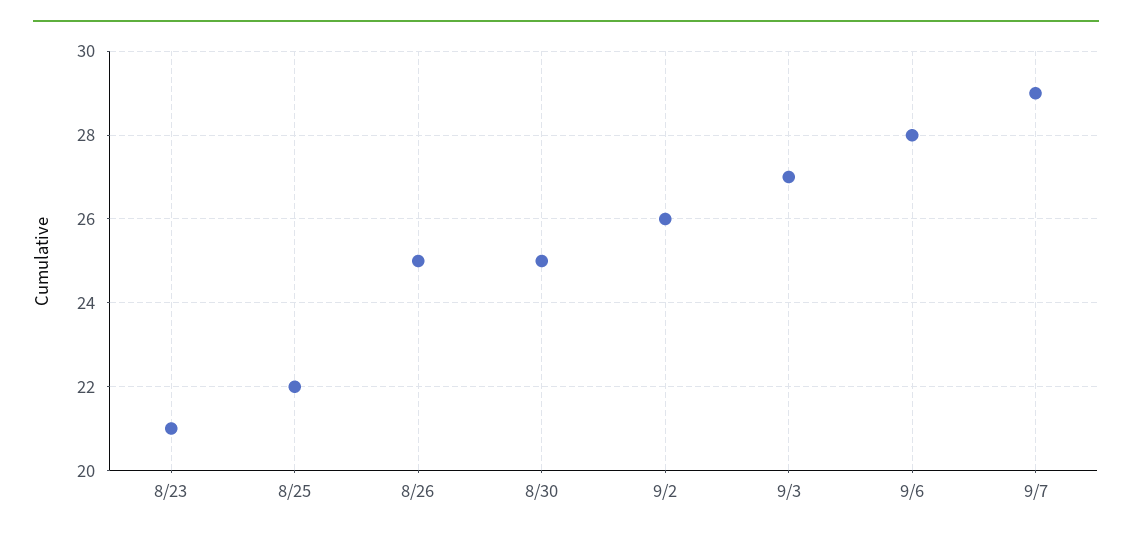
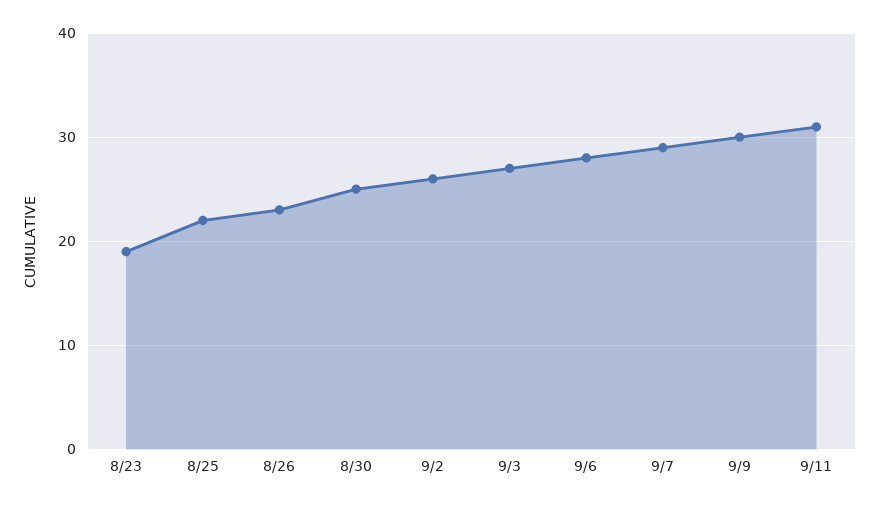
8/23: 21 -> 19
8/26: 25 -> 23
9/9: none -> 30
9/11: none -> 31

